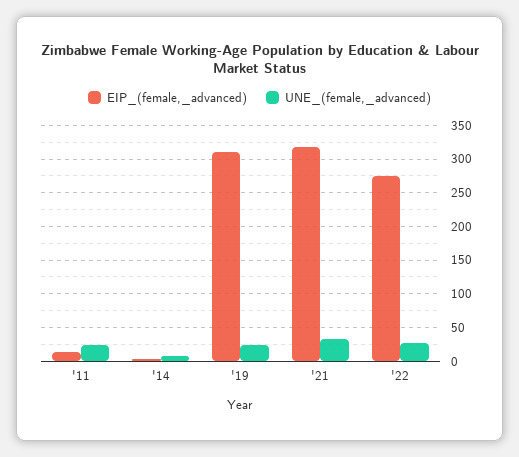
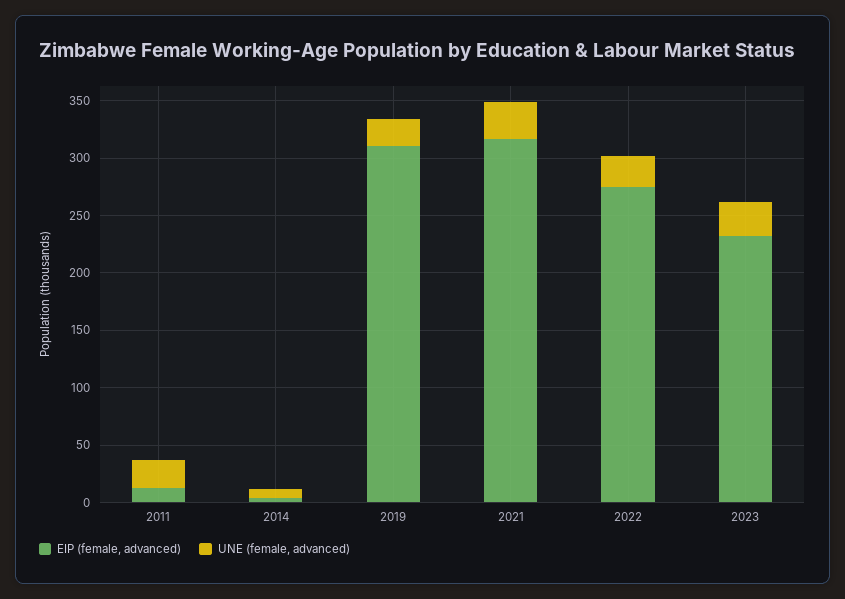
EIP_(female,_advanced), 2023: none -> 230
UNE_(female,_advanced), 2023: none -> 30

